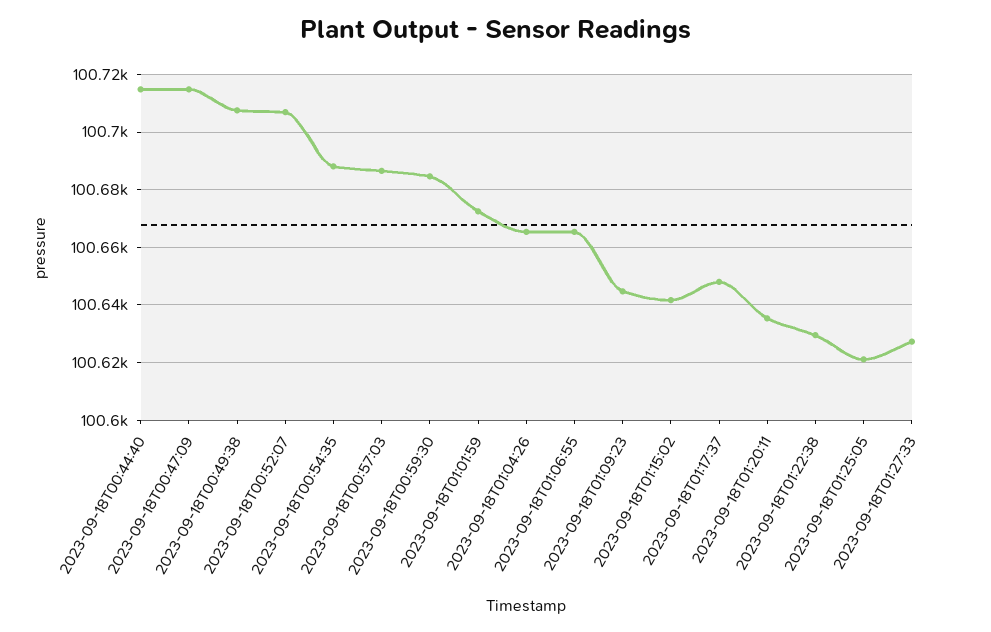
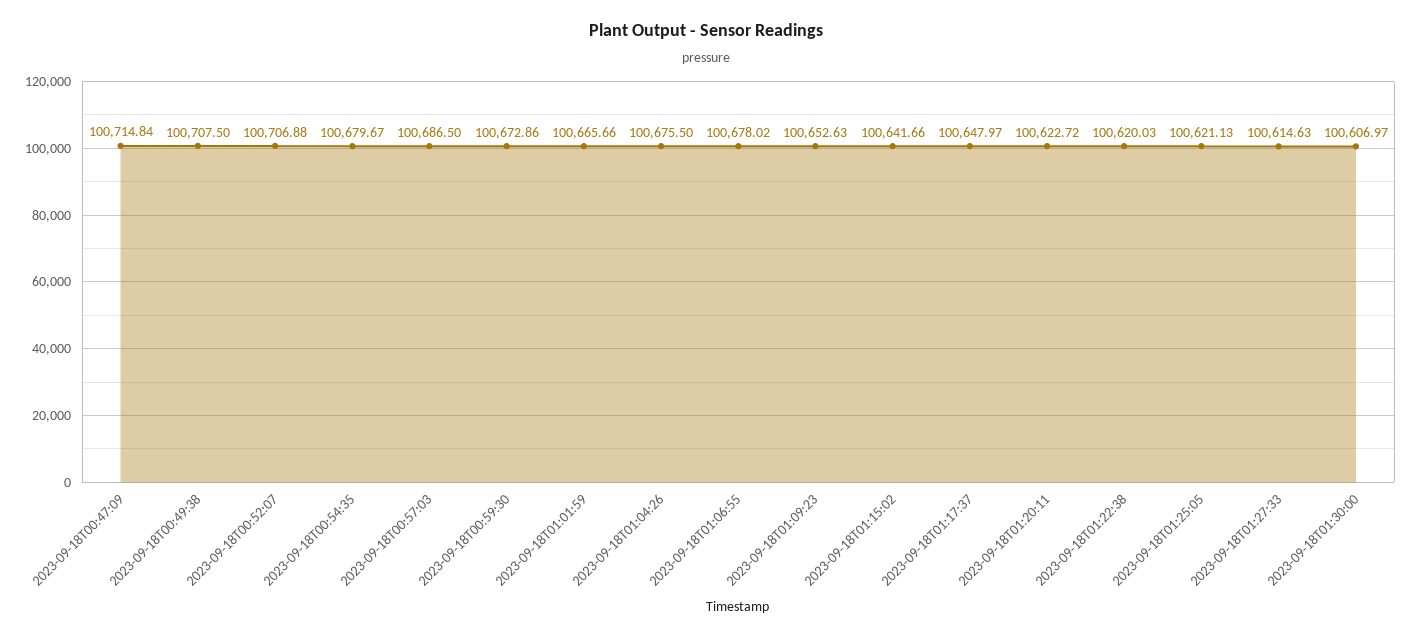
2023-09-18T00:44:40: 100715 -> none
2023-09-18T00:54:35: 100687.5 -> 100679.67
2023-09-18T00:59:30: 100685 -> 100672.86
2023-09-18T01:01:59: 100672.5 -> 100665.66
2023-09-18T01:04:26: 100665 -> 100675.5
2023-09-18T01:06:55: 100665 -> 100678.02
2023-09-18T01:09:23: 100645 -> 100652.63
2023-09-18T01:20:11: 100635 -> 100622.72
2023-09-18T01:22:38: 100630 -> 100620.03
2023-09-18T01:27:33: 100627.5 -> 100614.63
2023-09-18T01:30:00: none -> 100606.97

